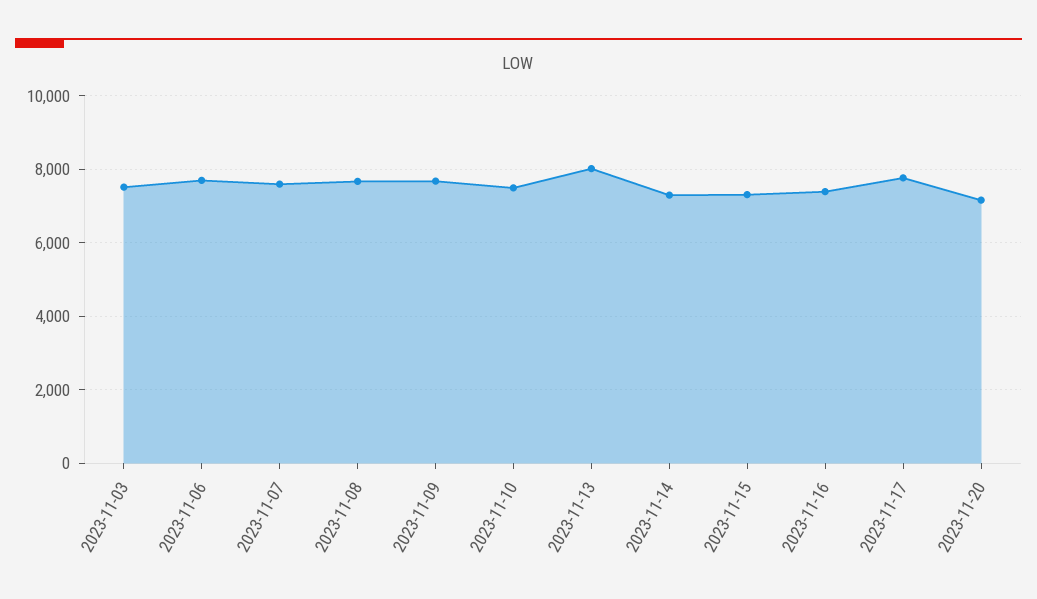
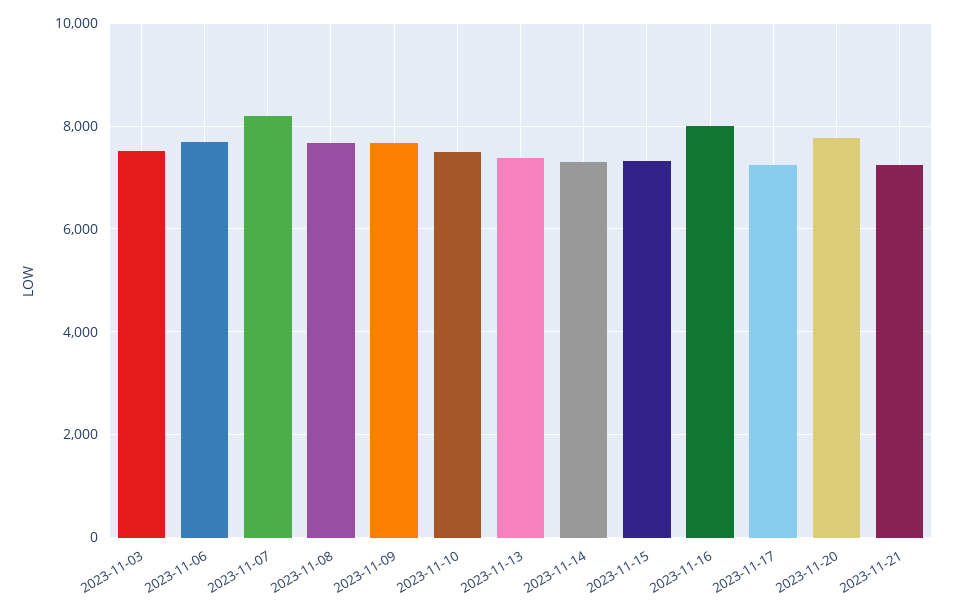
2023-11-07: 7600 -> 8200
2023-11-13: 8000 -> 7400
2023-11-16: 7400 -> 8000
2023-11-17: 7800 -> 7200
2023-11-20: 7200 -> 7800
2023-11-21: none -> 7200

